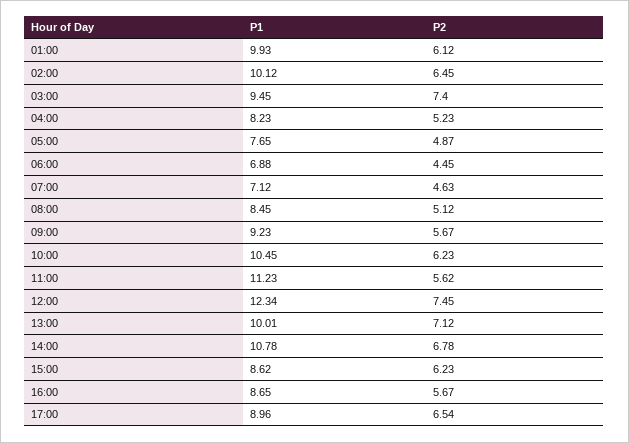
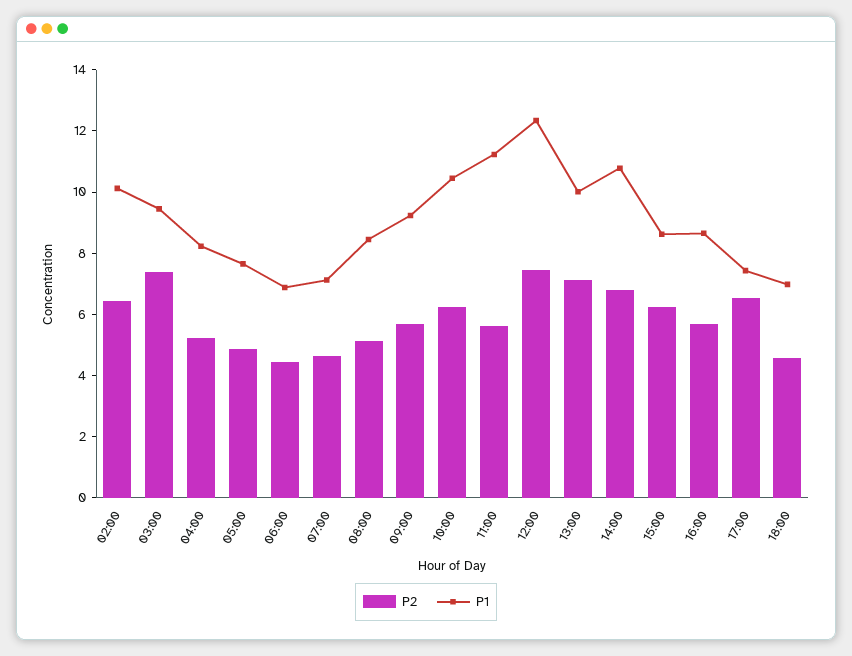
P1, 01:00: 9.93 -> none
P2, 01:00: 6.12 -> none
P1, 17:00: 8.96 -> 7.5
P2, 18:00: none -> 4.5
P1, 18:00: none -> 7

